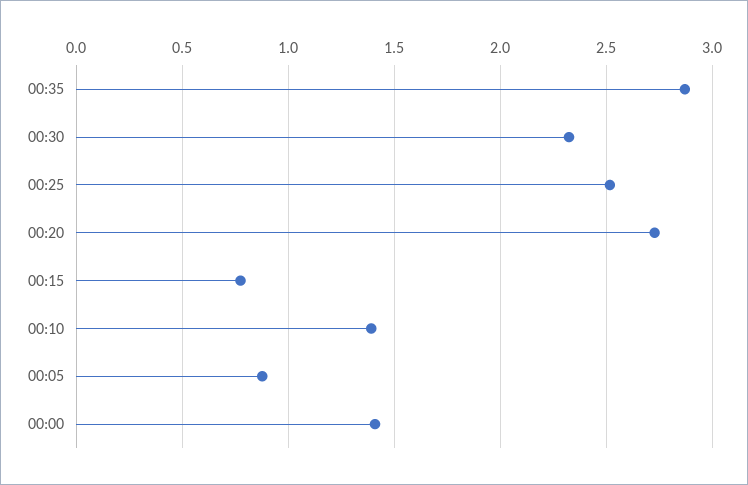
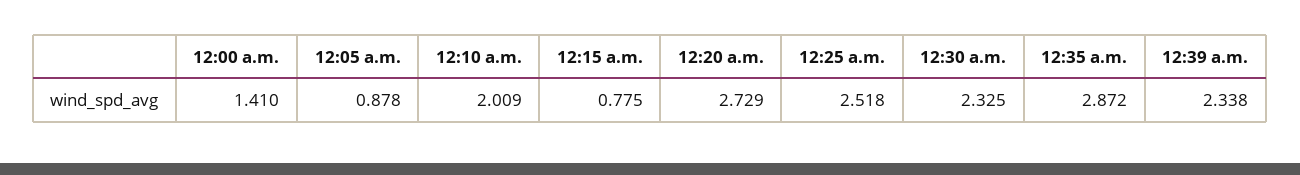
00:10: 1.4 -> 2.009
12:39 a.m.: none -> 2.338

